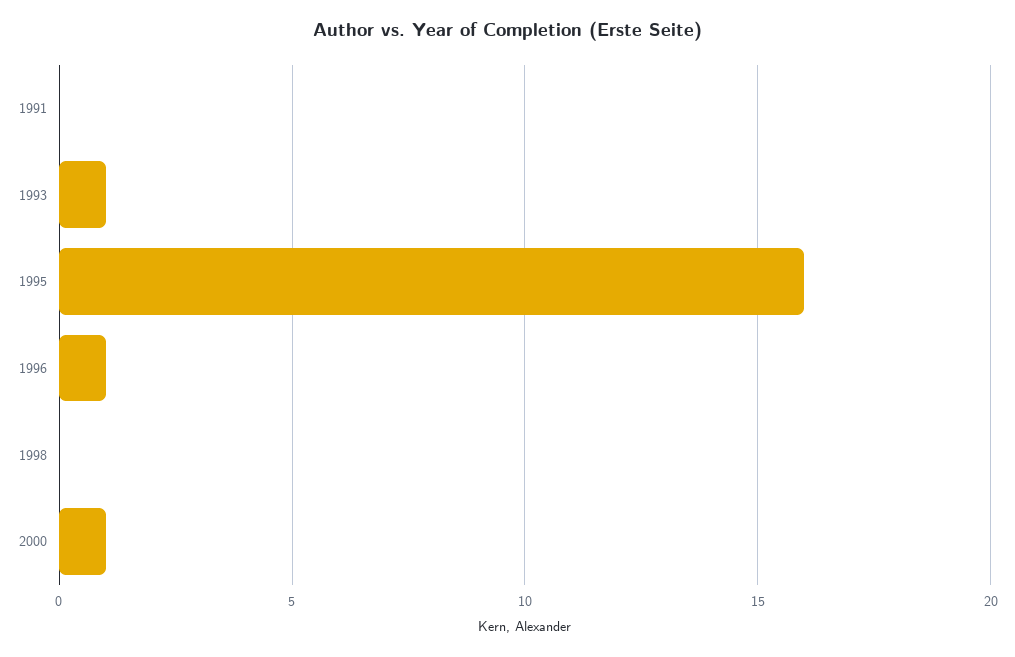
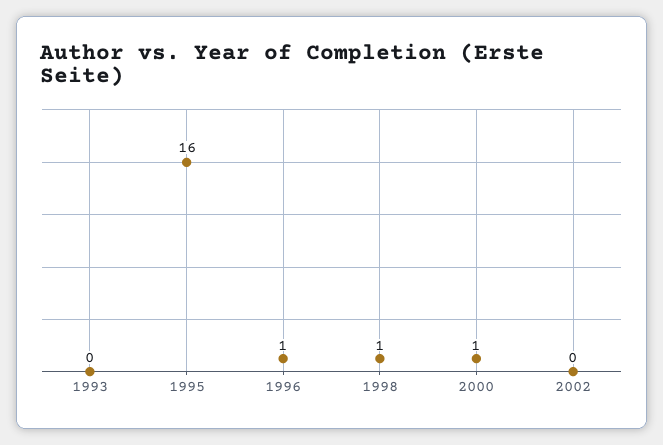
1991: 0 -> none
1993: 1 -> 0
1998: 0 -> 1
2002: none -> 0

